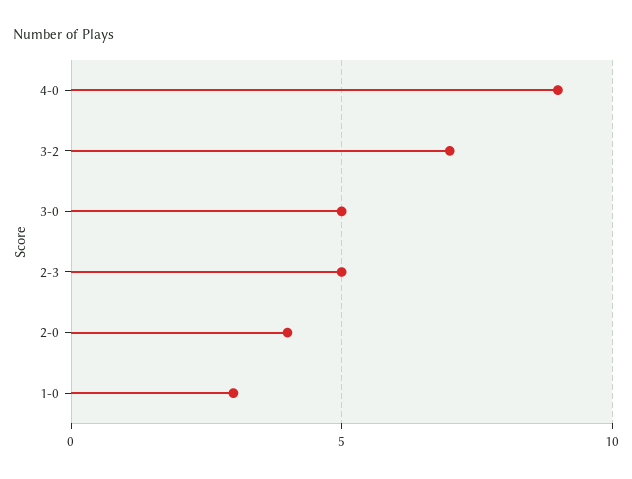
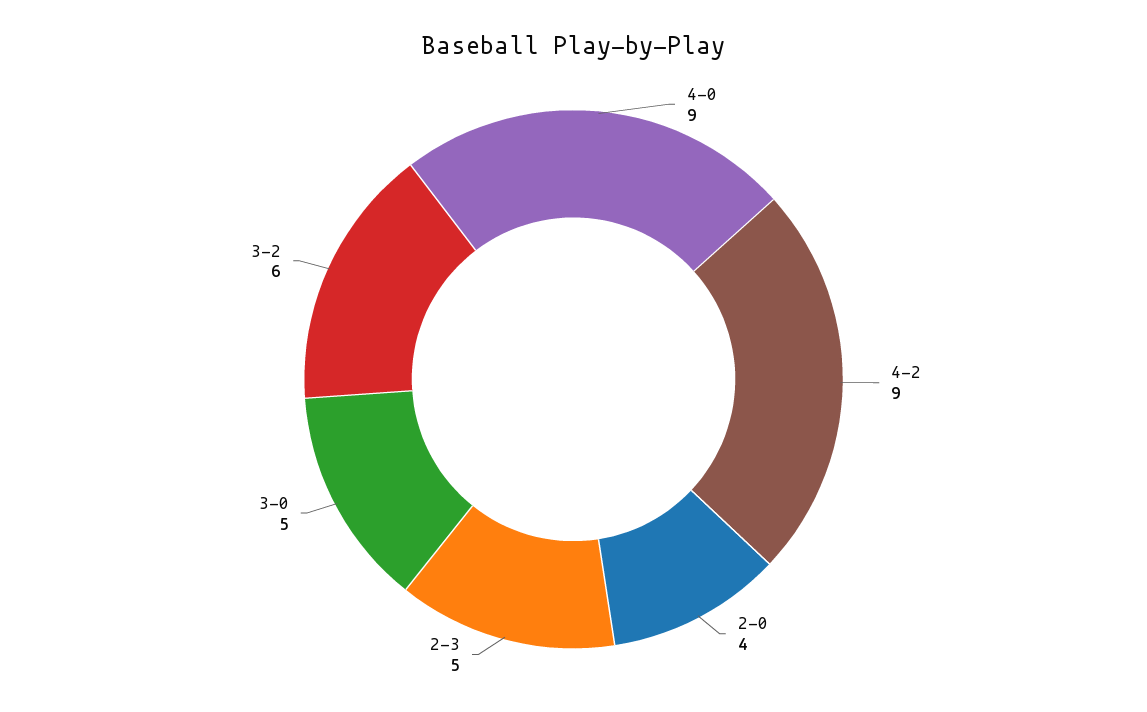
3-2: 7 -> 6
1-0: 3 -> none
4-2: none -> 9

